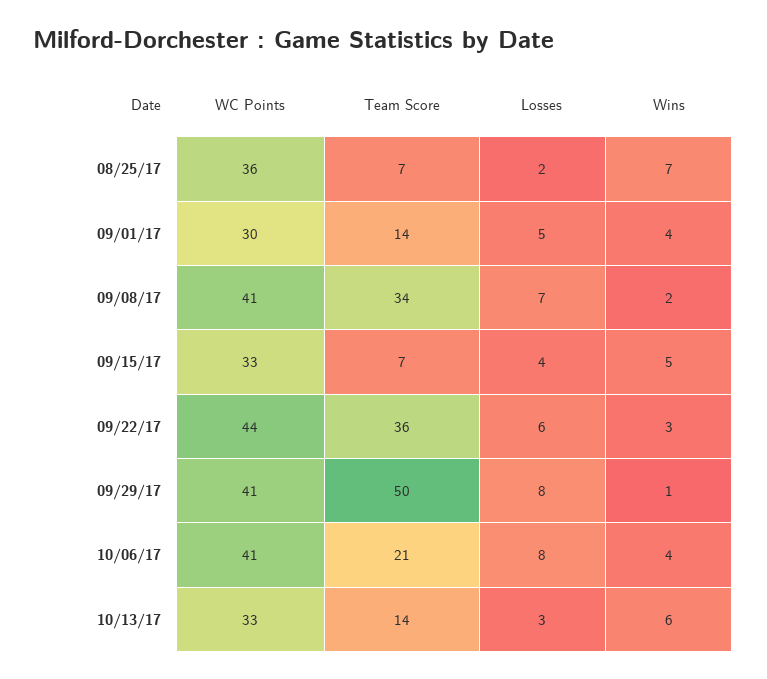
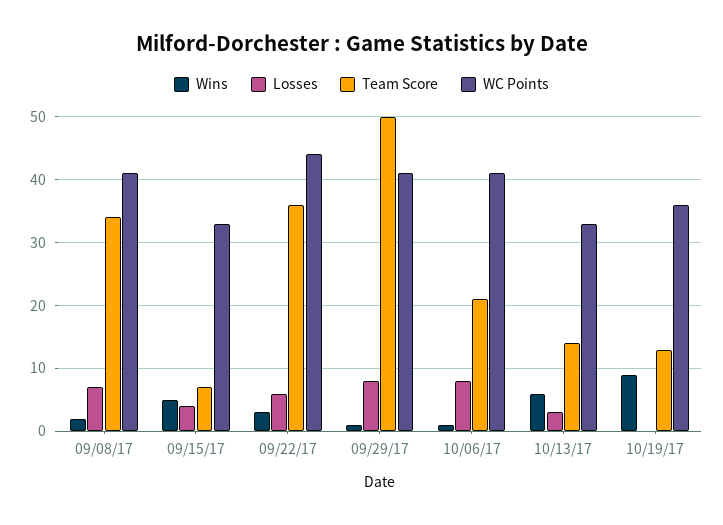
WC Points, 08/25/17: 36 -> none
Team Score, 08/25/17: 7 -> none
Losses, 08/25/17: 2 -> none
Wins, 08/25/17: 7 -> none
WC Points, 09/01/17: 30 -> none
Team Score, 09/01/17: 14 -> none
Losses, 09/01/17: 5 -> none
Wins, 09/01/17: 4 -> none
Wins, 10/06/17: 4 -> 1
Wins, 10/19/17: none -> 9
Losses, 10/19/17: none -> 0
Team Score, 10/19/17: none -> 13
WC Points, 10/19/17: none -> 36

